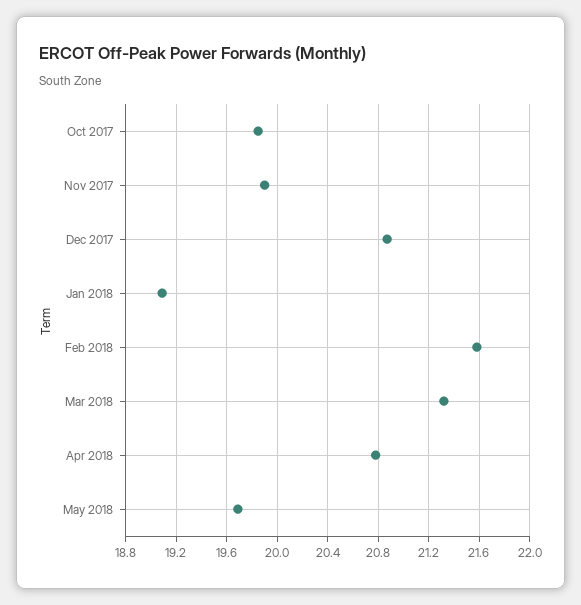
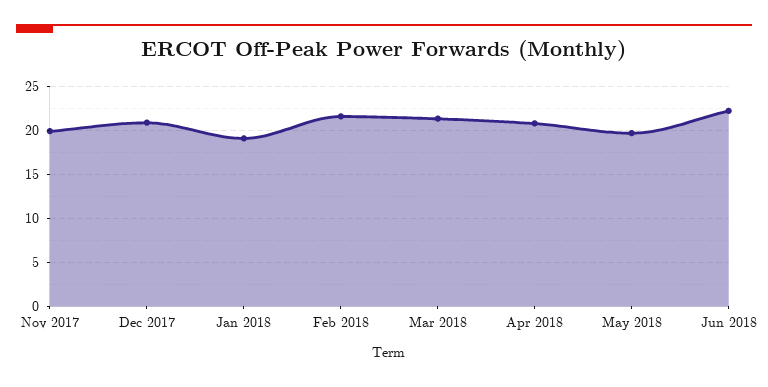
Oct 2017: 19.85 -> none
Jun 2018: none -> 22

